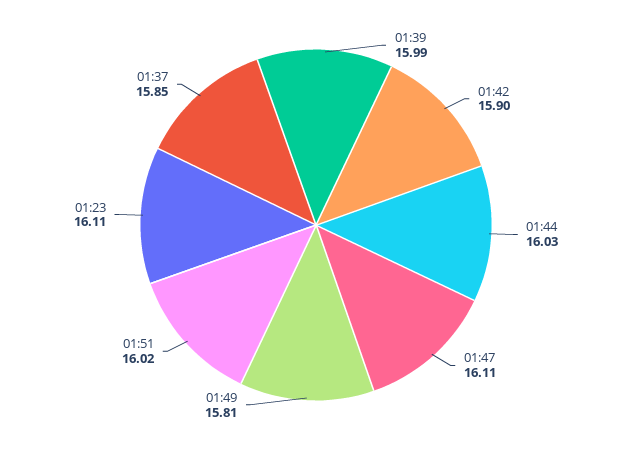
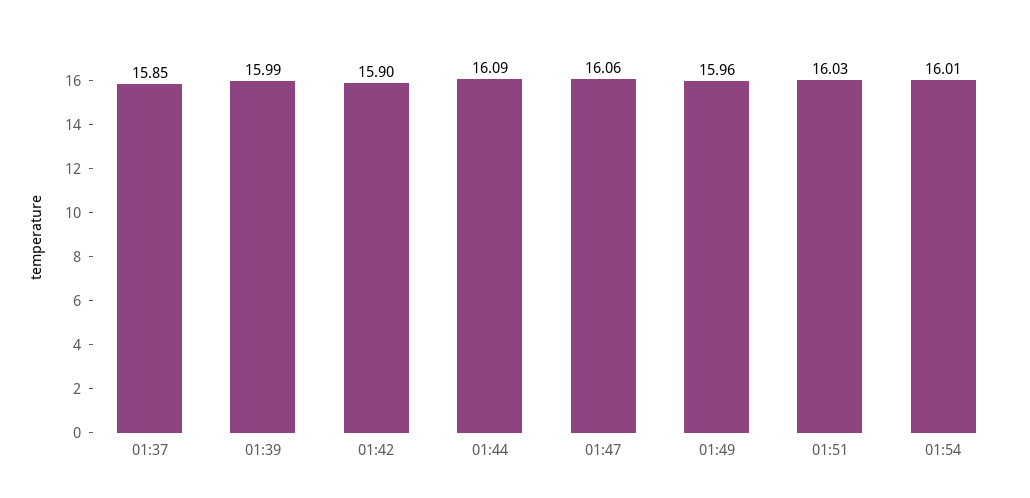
01:44: 16.03 -> 16.09
01:47: 16.11 -> 16.06
01:49: 15.81 -> 15.96
01:51: 16.02 -> 16.03
01:23: 16.11 -> none
01:54: none -> 16.01

